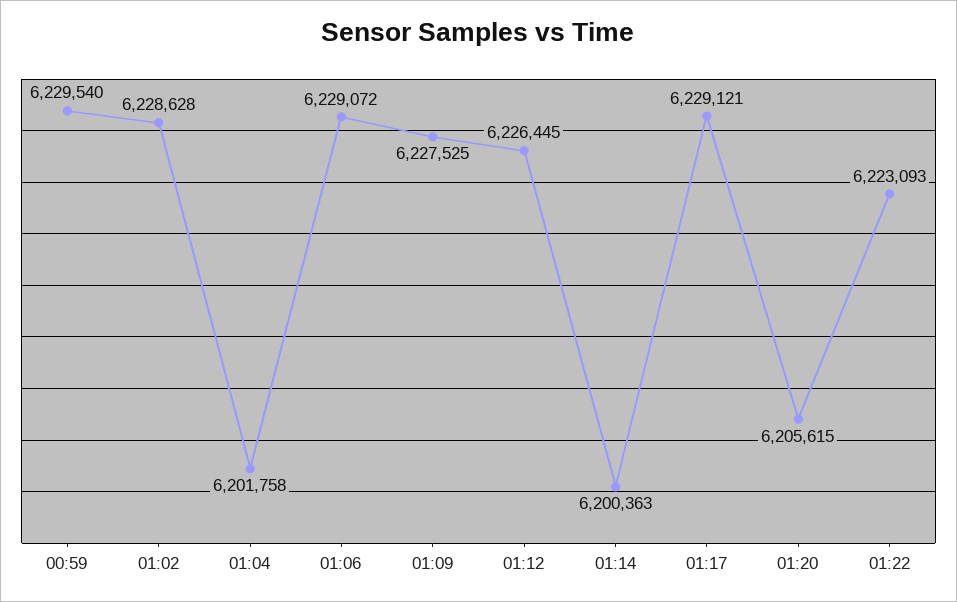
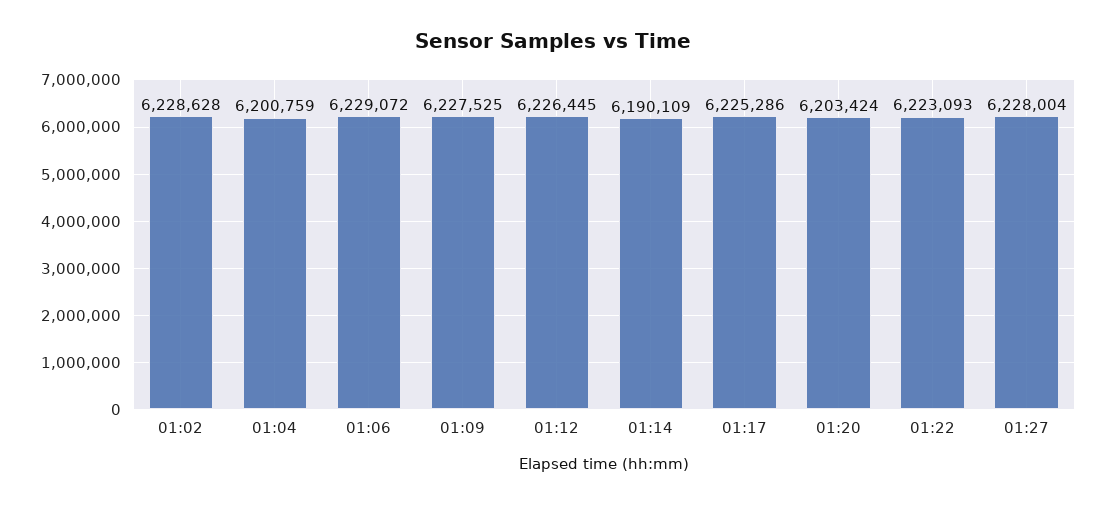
00:59: 6229540 -> none
01:04: 6201758 -> 6200759
01:14: 6200363 -> 6190109
01:17: 6229121 -> 6225286
01:20: 6205615 -> 6203424
01:27: none -> 6228004

